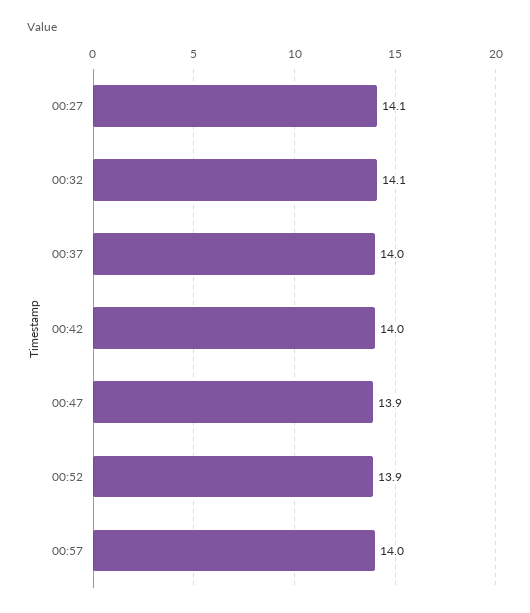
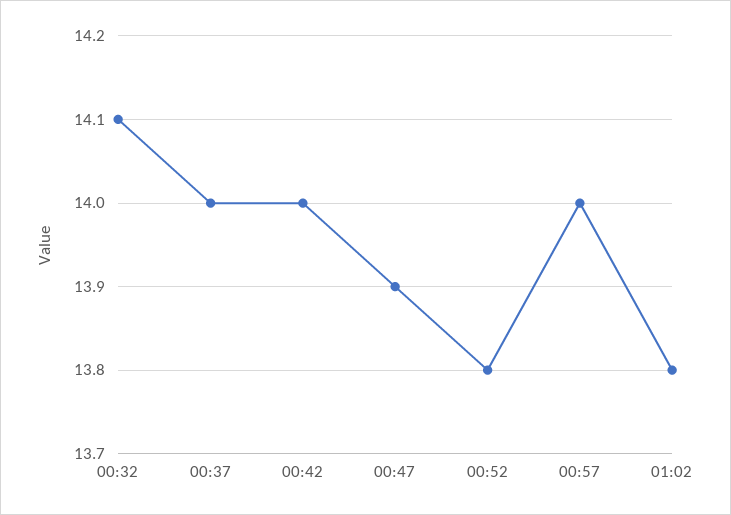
00:27: 14.1 -> none
00:52: 13.9 -> 13.8
01:02: none -> 13.8

